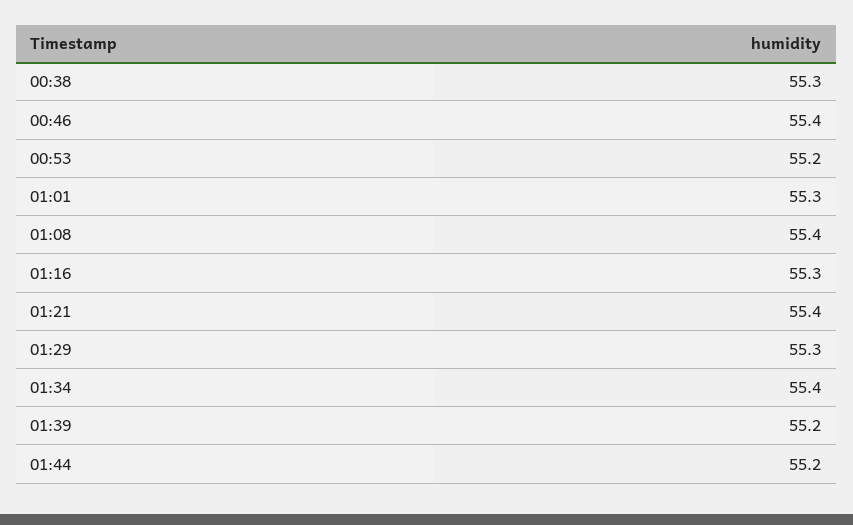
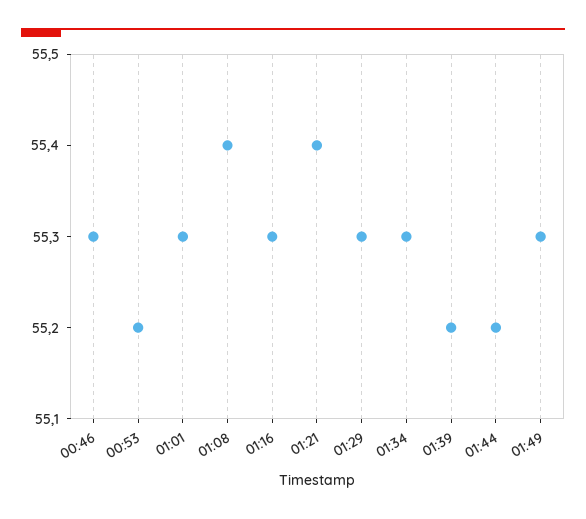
00:38: 55.3 -> none
00:46: 55.4 -> 55.3
01:34: 55.4 -> 55.3
01:49: none -> 55.3

